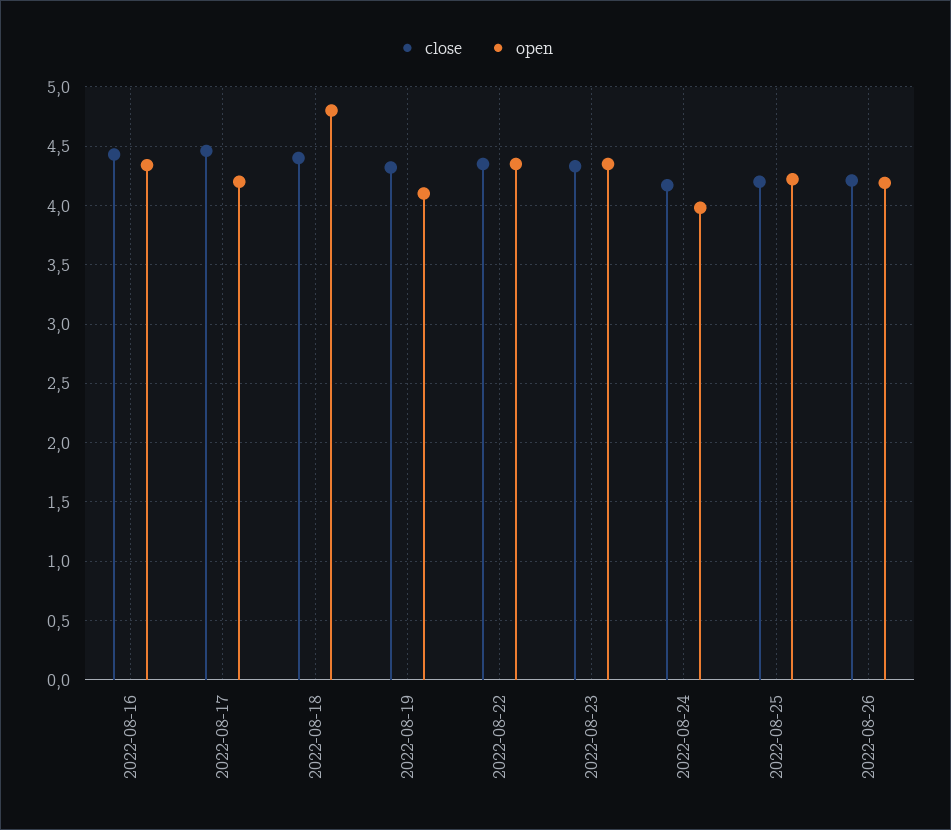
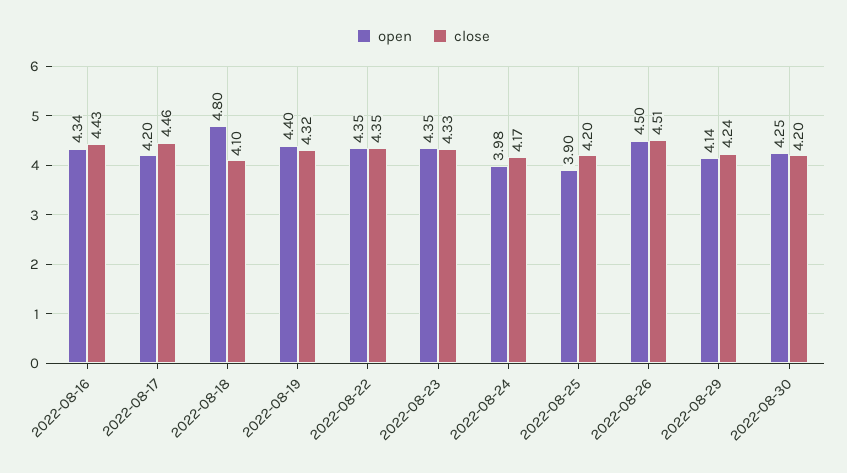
close, 2022-08-18: 4.4 -> 4.1
open, 2022-08-19: 4.1 -> 4.4
open, 2022-08-25: 4.2 -> 3.9
close, 2022-08-26: 4.2 -> 4.51
open, 2022-08-26: 4.2 -> 4.5
open, 2022-08-29: none -> 4.14
close, 2022-08-29: none -> 4.24
open, 2022-08-30: none -> 4.25
close, 2022-08-30: none -> 4.2

